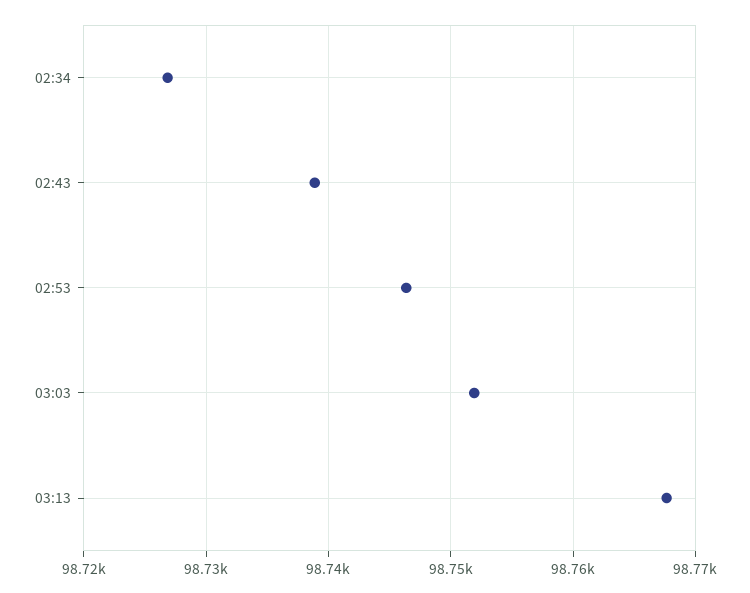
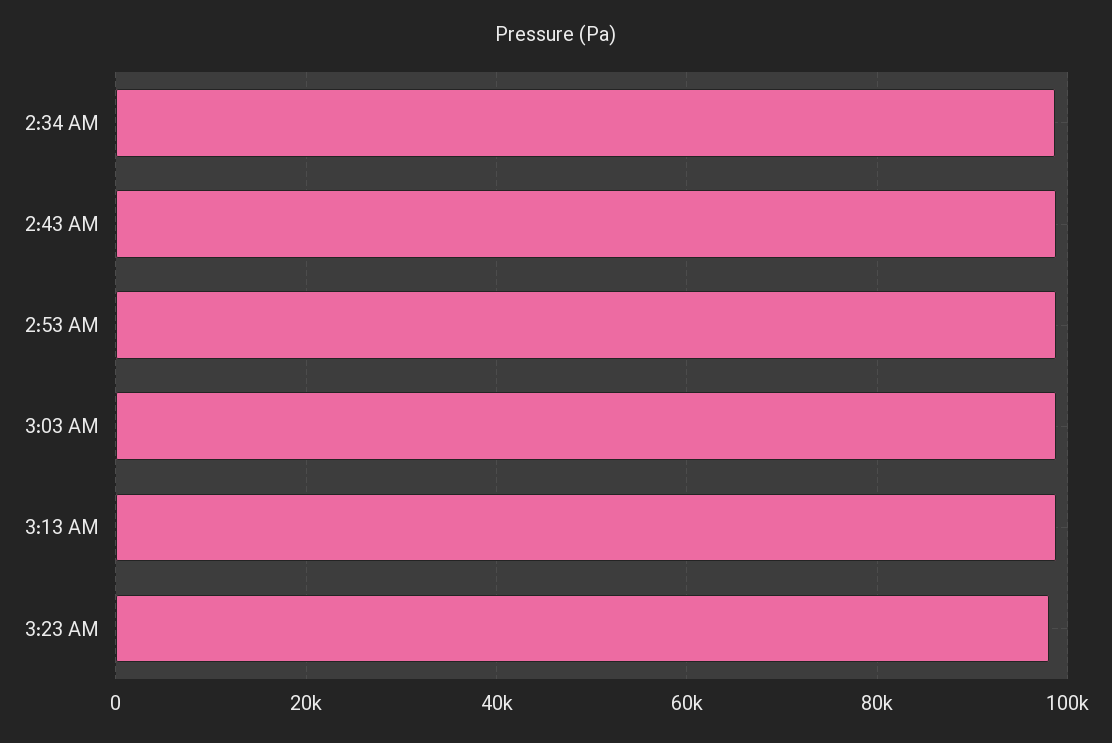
3:23 AM: none -> 98000

